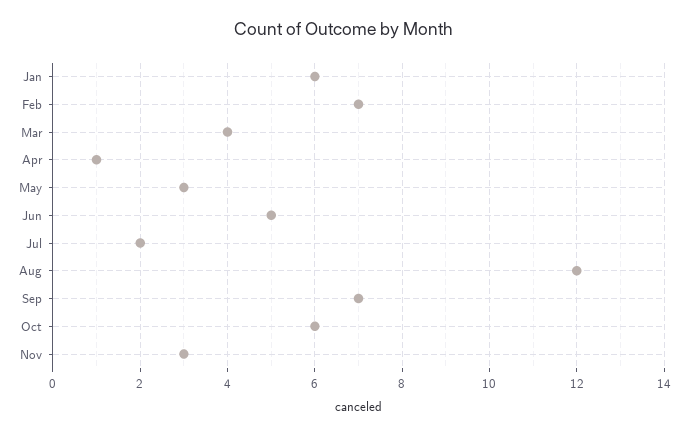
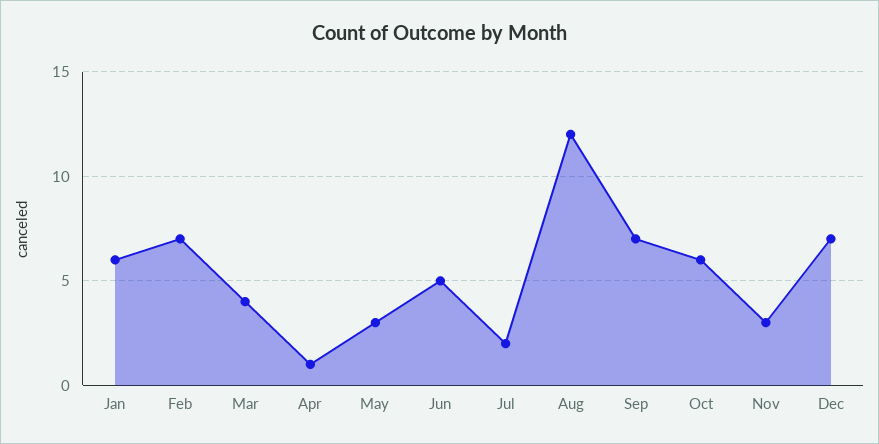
Dec: none -> 7

